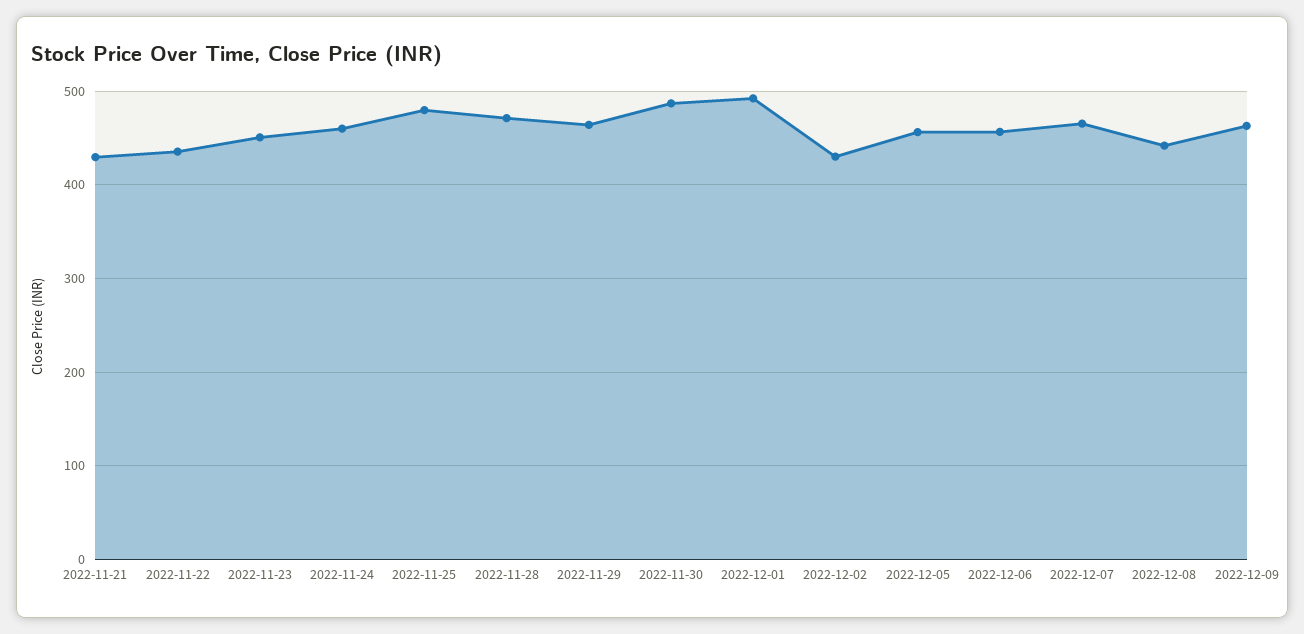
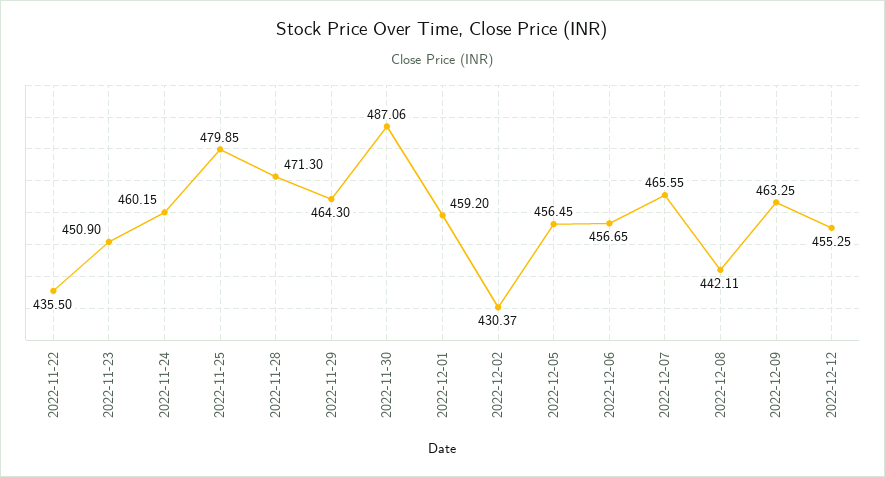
2022-11-21: 430 -> none
2022-12-01: 490 -> 459.2
2022-12-12: none -> 455.25

